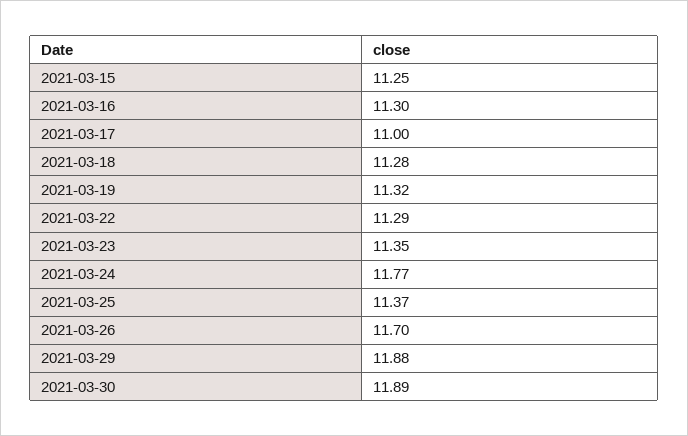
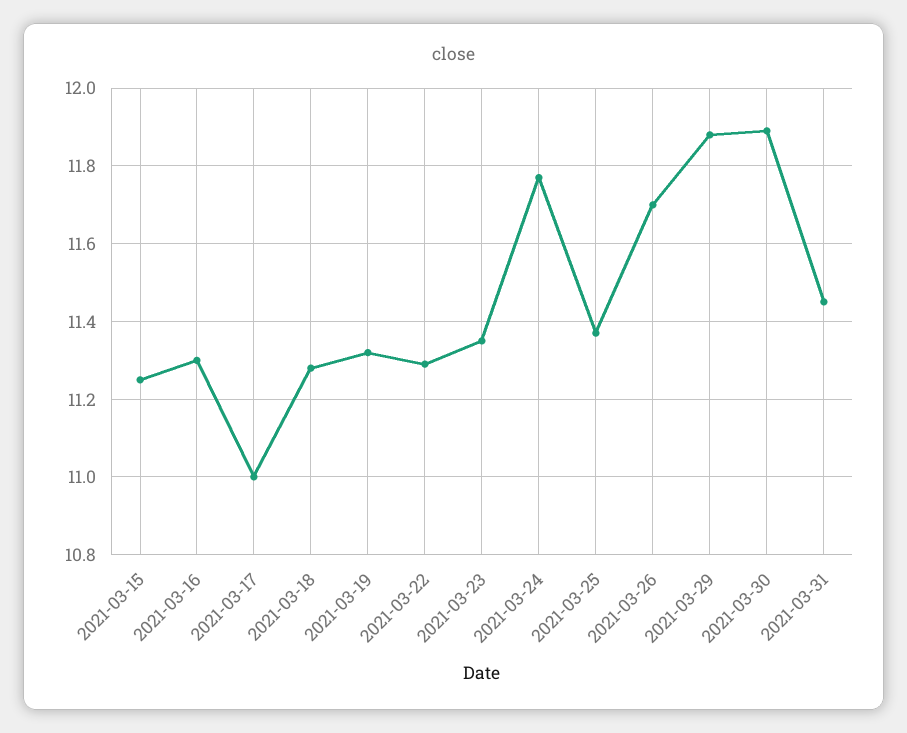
2021-03-31: none -> 11.45

